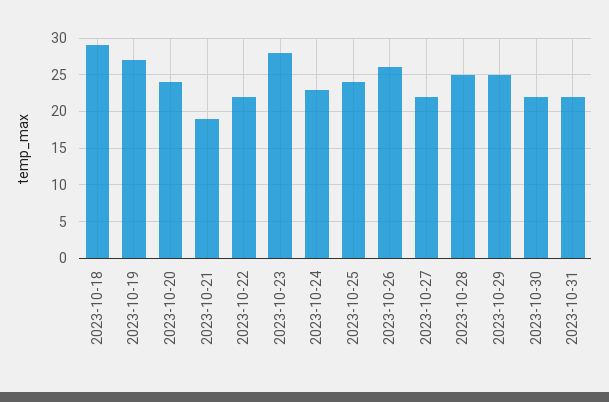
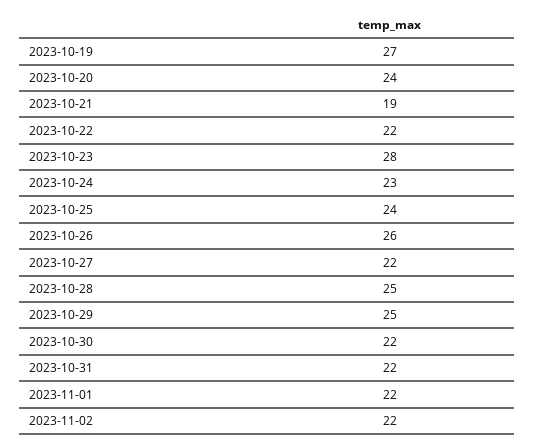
2023-10-18: 29 -> none
2023-11-01: none -> 22
2023-11-02: none -> 22

